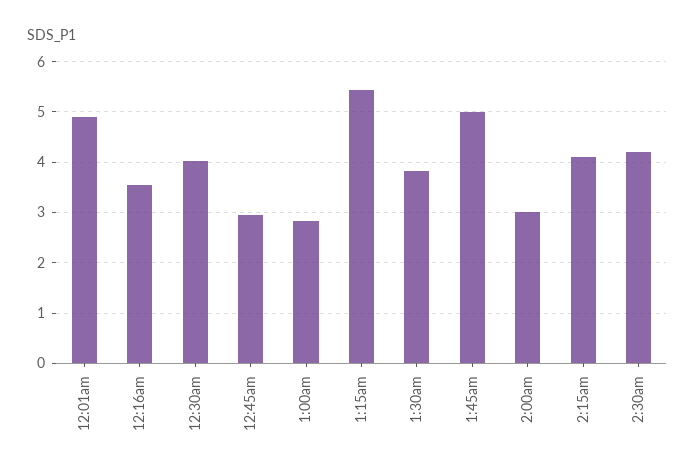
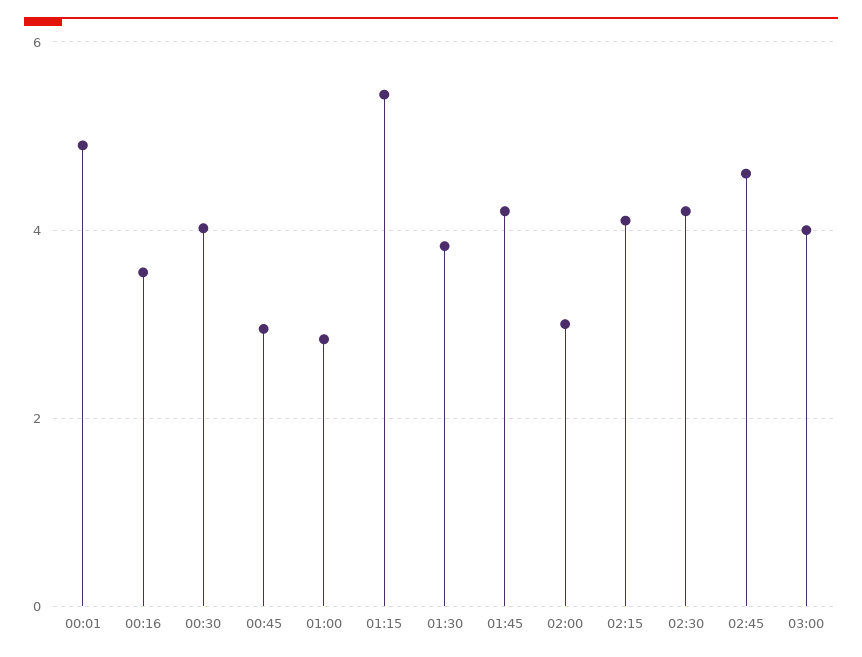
1:45am: 5 -> 4.2
02:45: none -> 4.6
03:00: none -> 4

